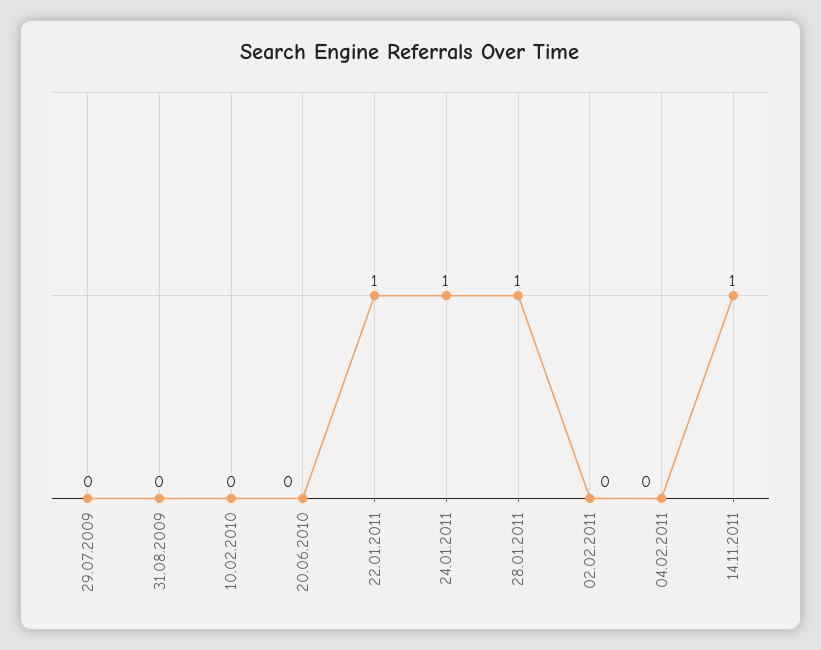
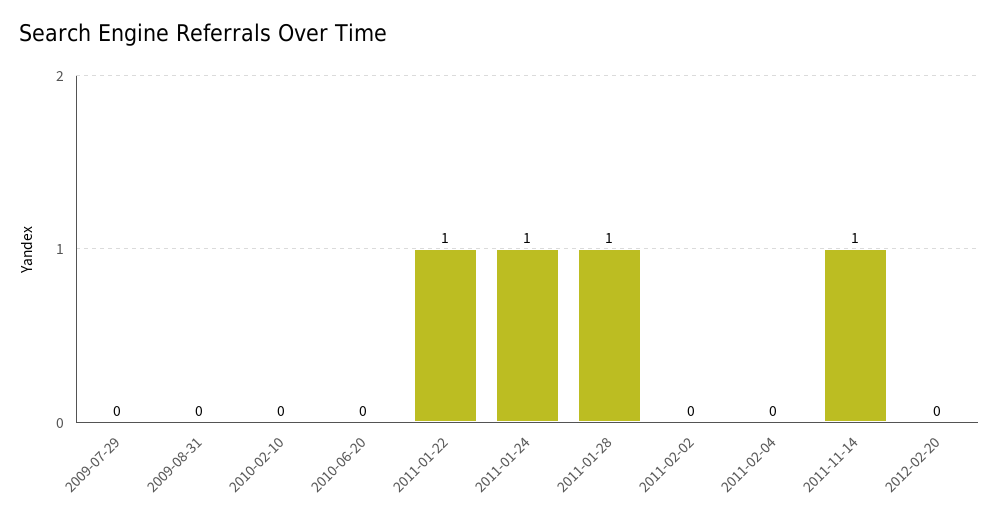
2012-02-20: none -> 0

